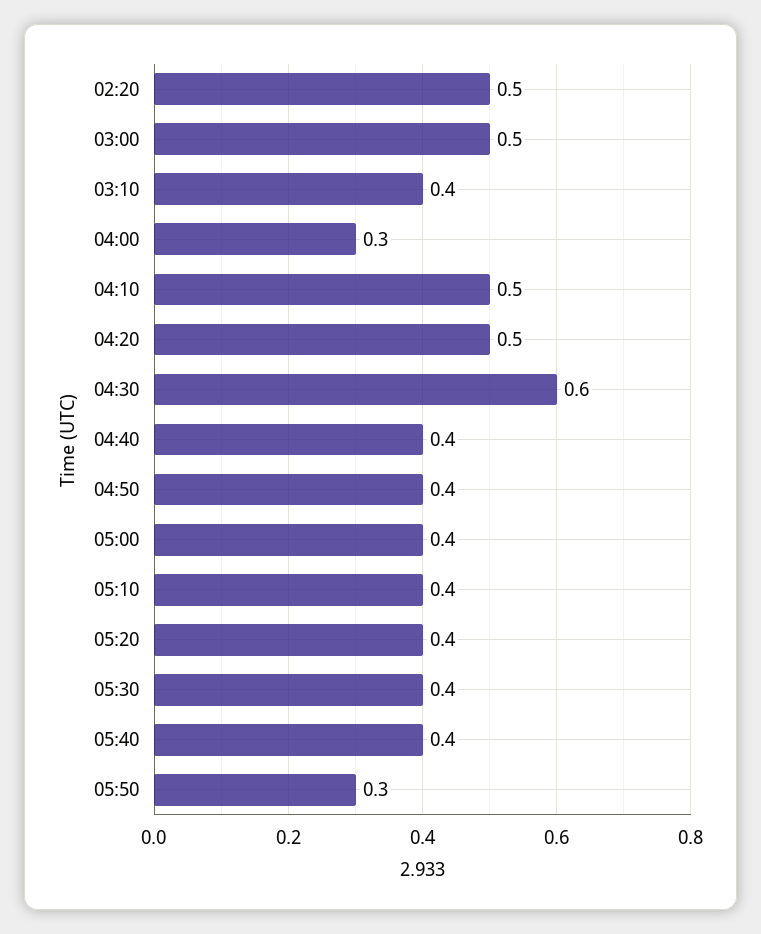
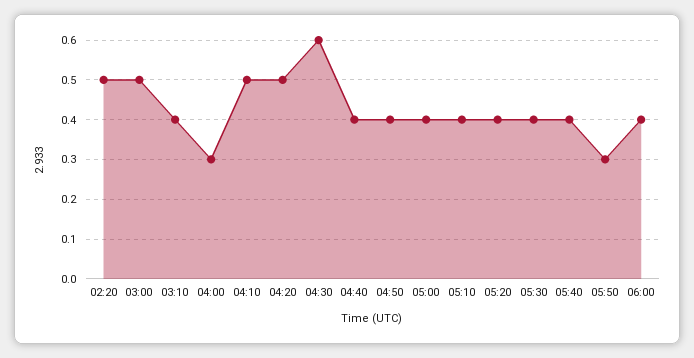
06:00: none -> 0.4

